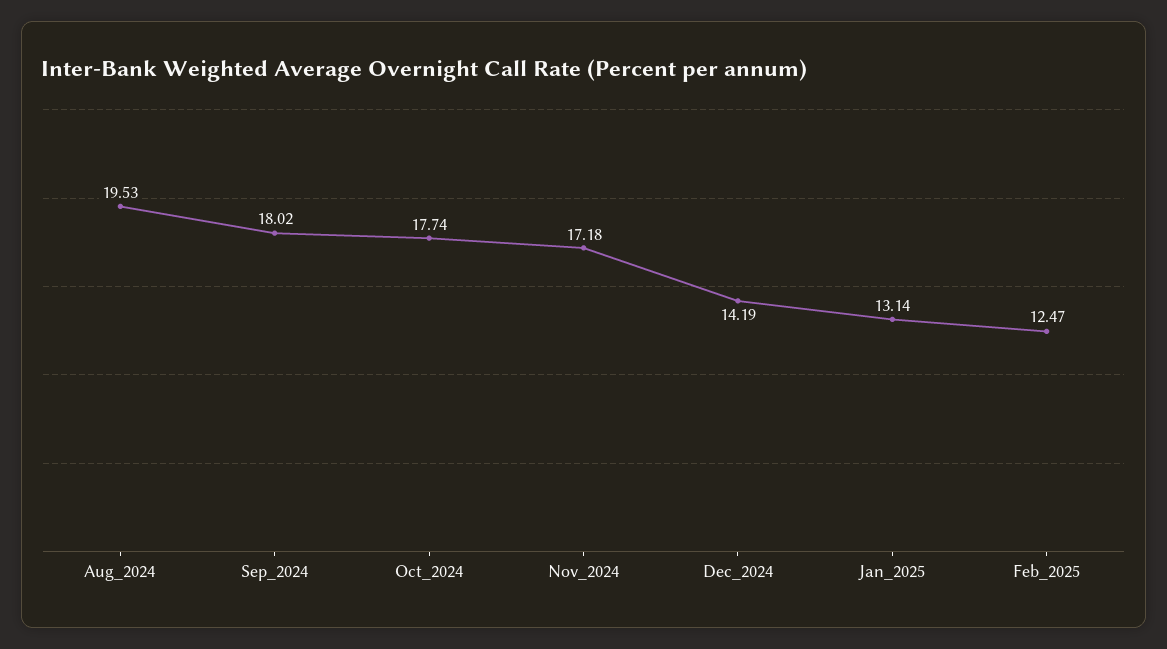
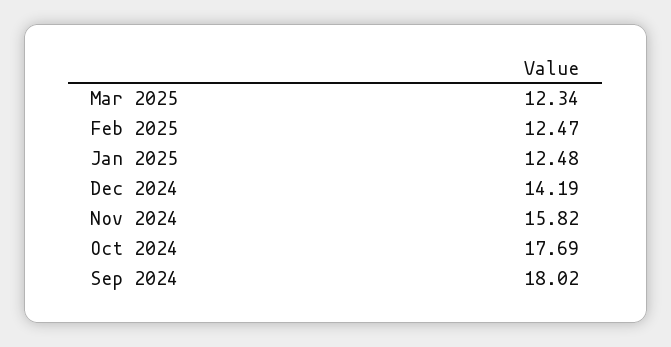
Aug_2024: 19.53 -> none
Oct_2024: 17.74 -> 17.69
Nov_2024: 17.18 -> 15.82
Jan_2025: 13.14 -> 12.48
Mar 2025: none -> 12.34

